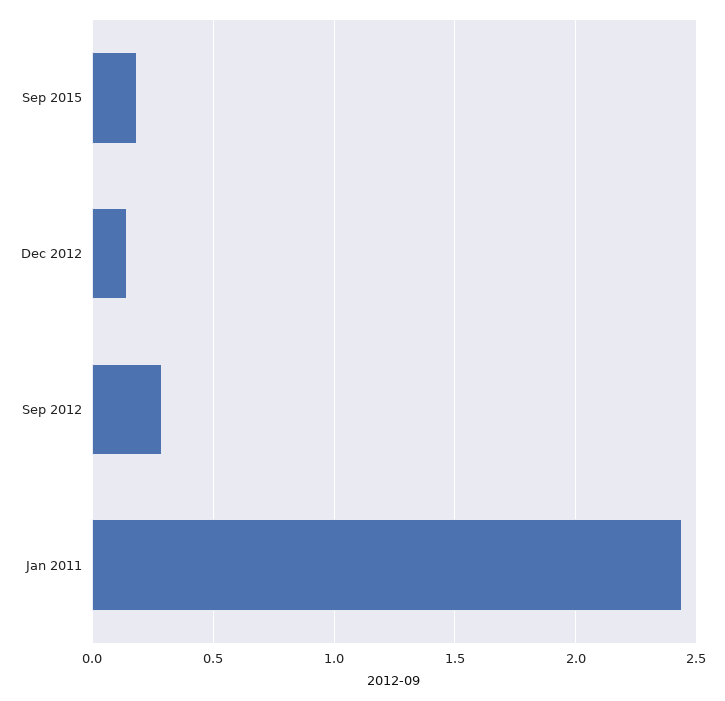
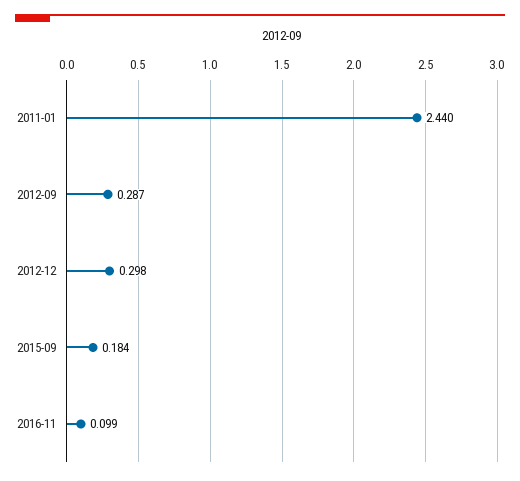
Dec 2012: 0.15 -> 0.298
2016-11: none -> 0.099

